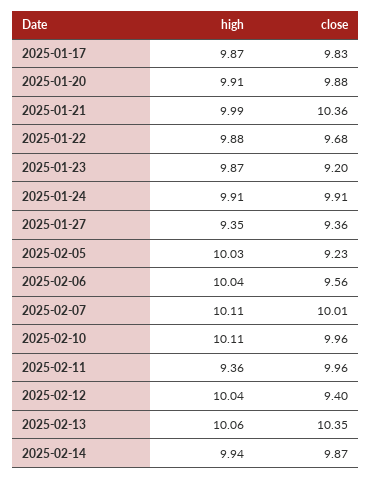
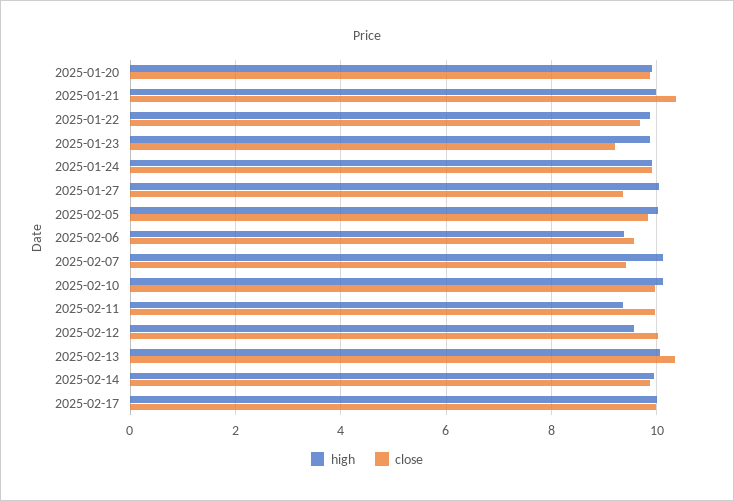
high, 2025-01-17: 9.87 -> none
close, 2025-01-17: 9.83 -> none
high, 2025-01-27: 9.35 -> 10
close, 2025-02-05: 9.23 -> 9.8
high, 2025-02-06: 10.04 -> 9.4
close, 2025-02-07: 10.01 -> 9.4
high, 2025-02-12: 10.04 -> 9.6
close, 2025-02-12: 9.4 -> 10
high, 2025-02-17: none -> 10
close, 2025-02-17: none -> 10

